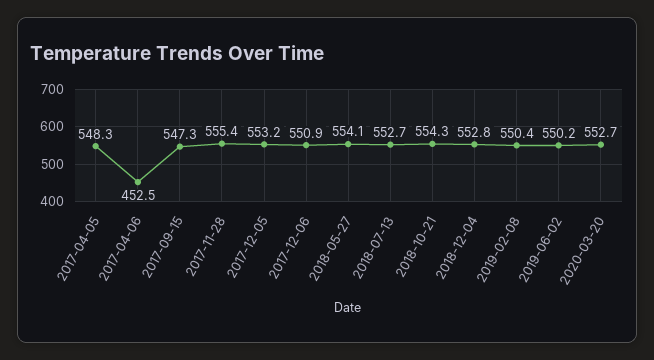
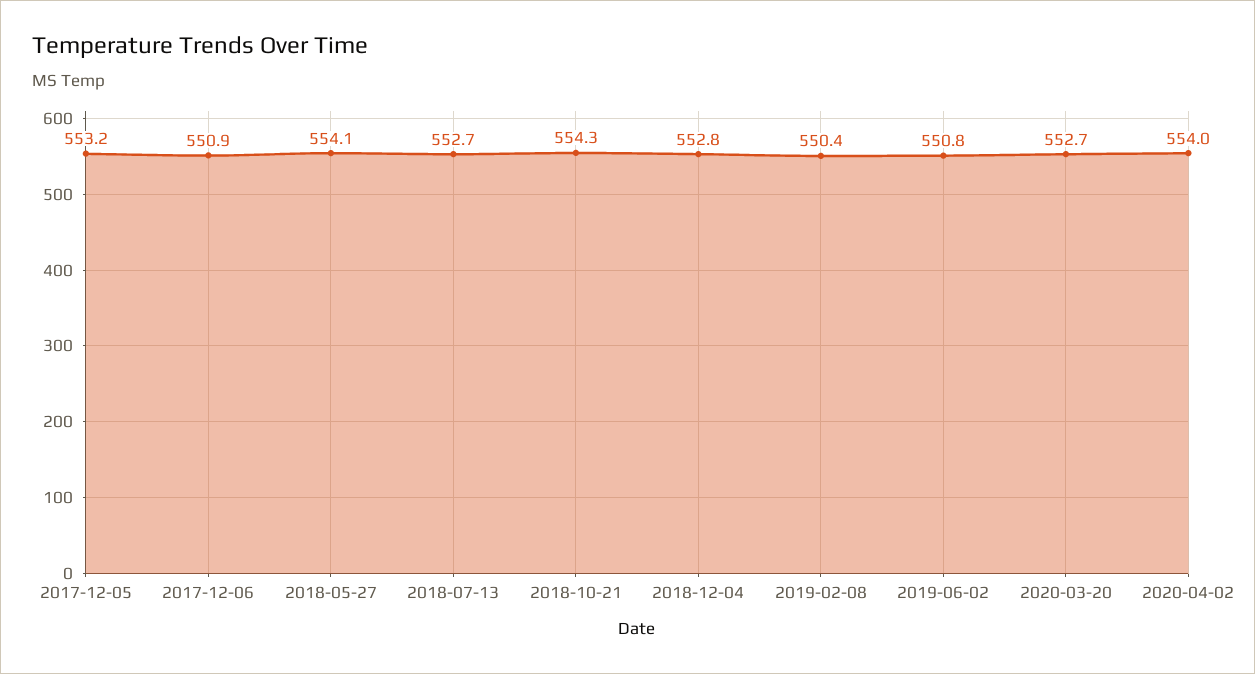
2017-04-05: 548.3 -> none
2017-04-06: 452.5 -> none
2017-09-15: 547.3 -> none
2017-11-28: 555.4 -> none
2019-06-02: 550.2 -> 550.8
2020-04-02: none -> 554

